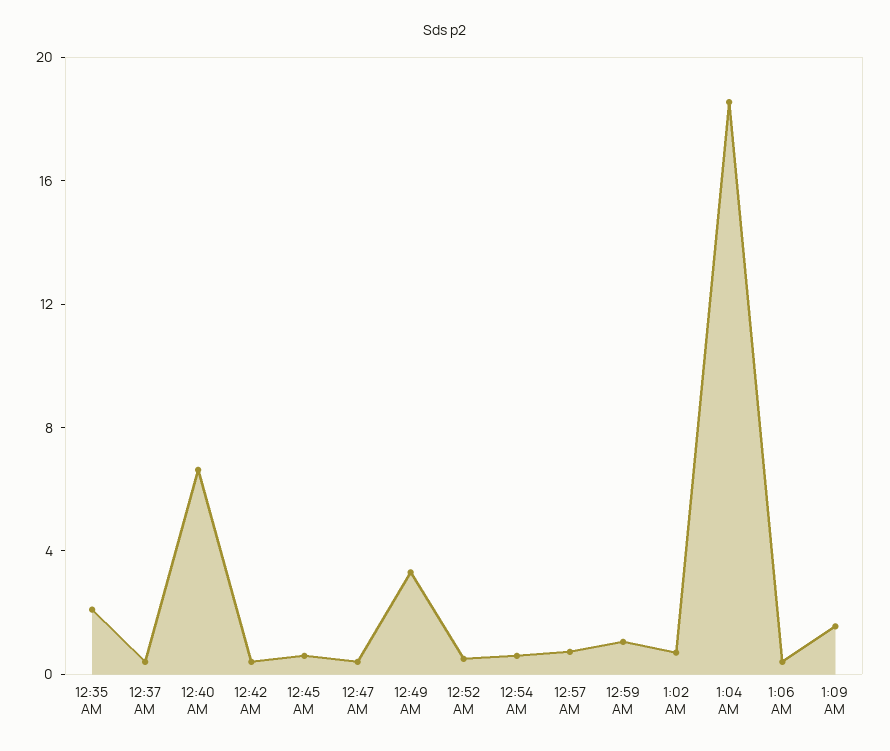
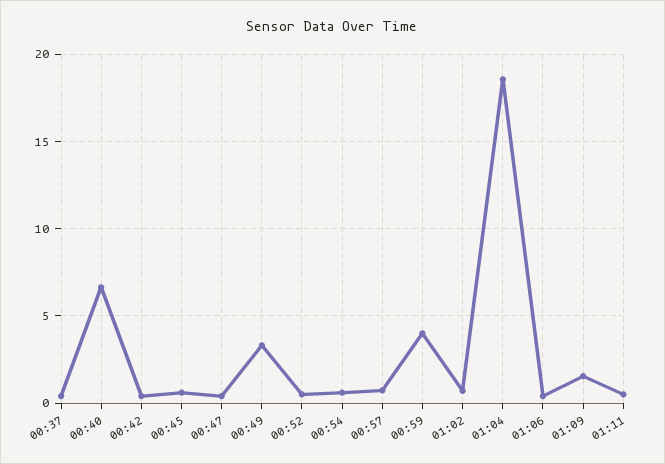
12:35 AM: 2 -> none
12:59 AM: 1 -> 4
01:11: none -> 0.5

